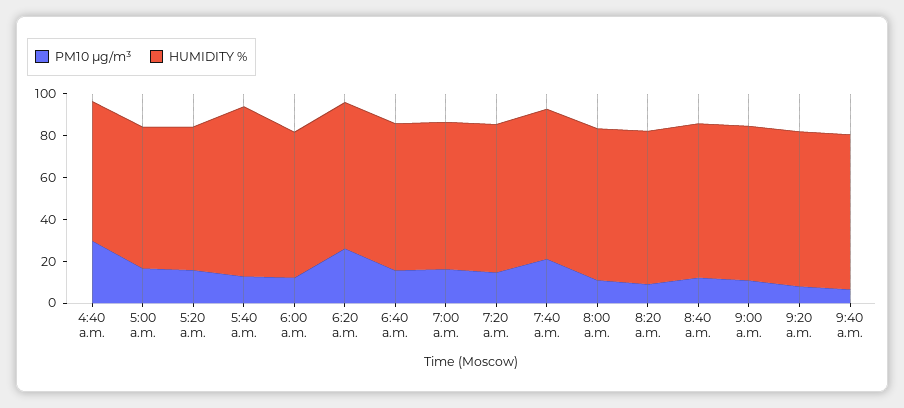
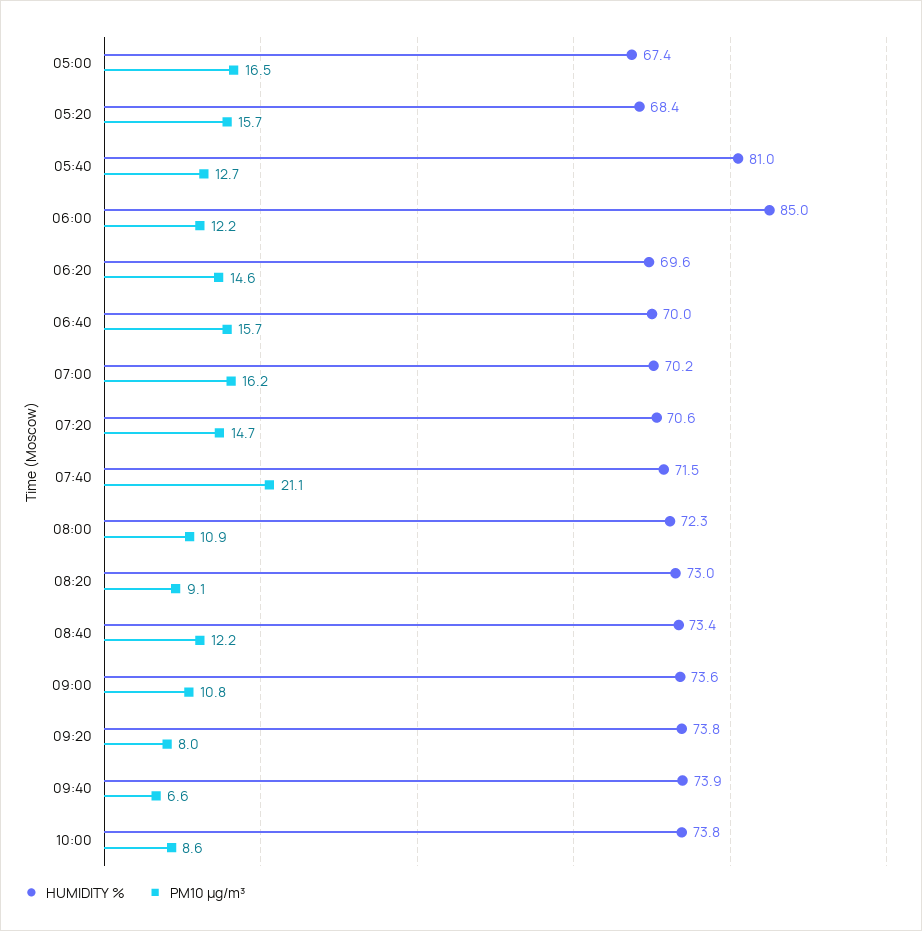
PM10 µg/m³, 4:40 a.m.: 30 -> none
HUMIDITY %, 4:40 a.m.: 65 -> none
HUMIDITY %, 6:00 a.m.: 70 -> 85
PM10 µg/m³, 6:20 a.m.: 25 -> 14.6
HUMIDITY %, 10:00: none -> 73.8
PM10 µg/m³, 10:00: none -> 8.6

